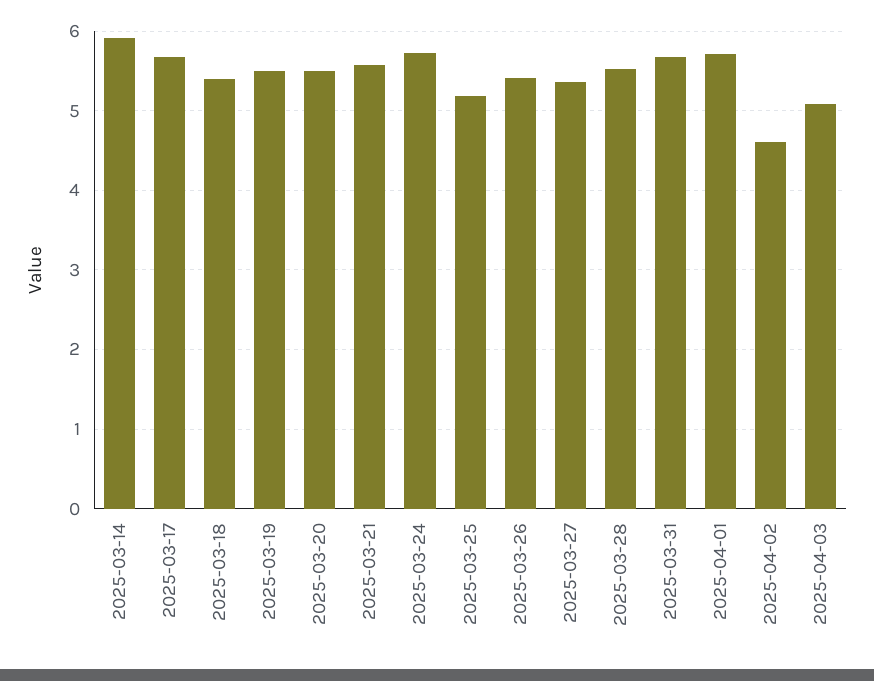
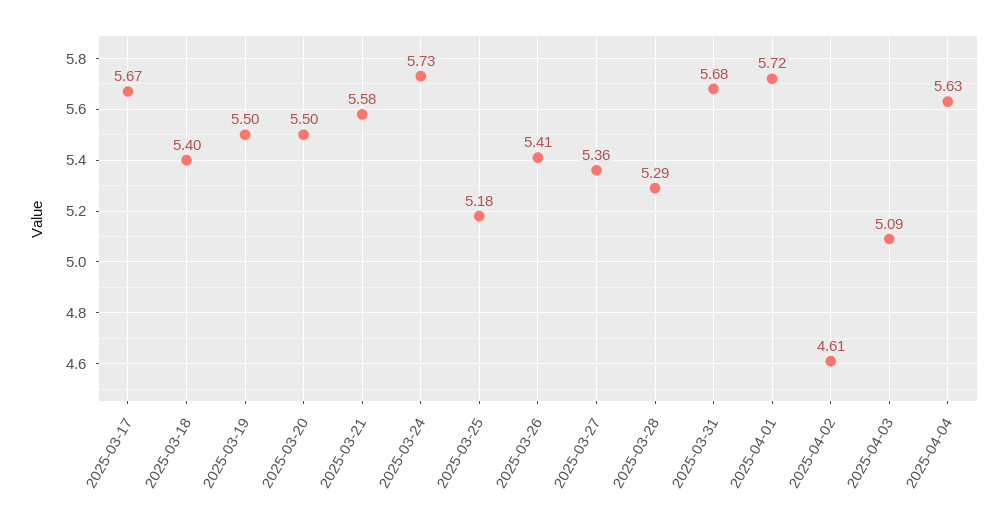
2025-03-14: 5.9 -> none
2025-03-28: 5.5 -> 5.29
2025-04-04: none -> 5.63

